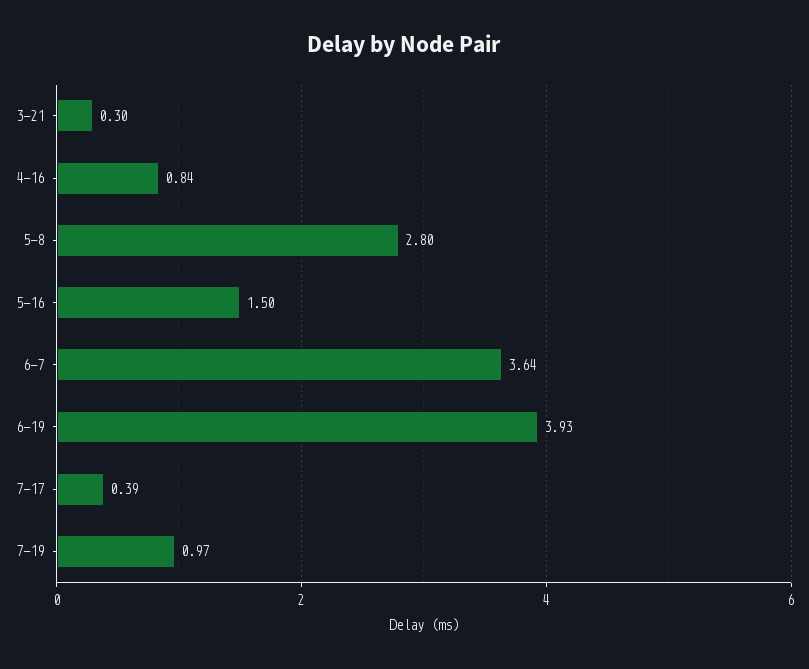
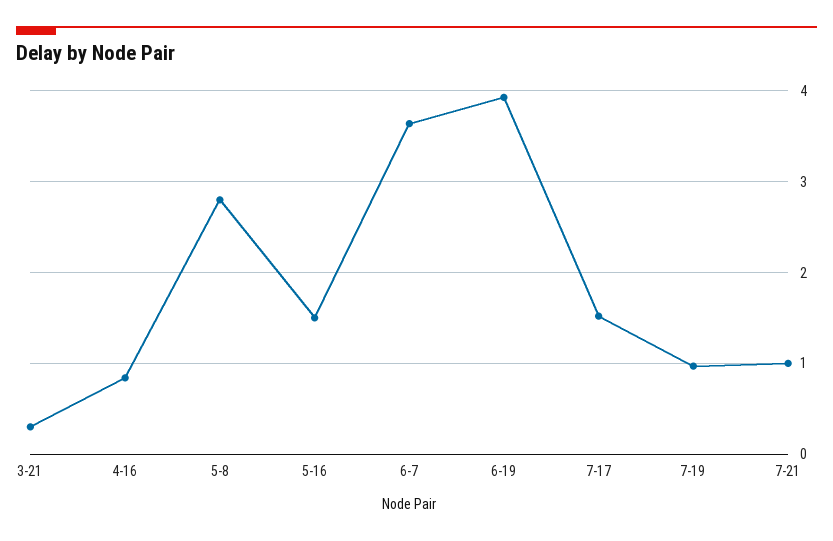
7-17: 0.39 -> 1.5
7-21: none -> 1

